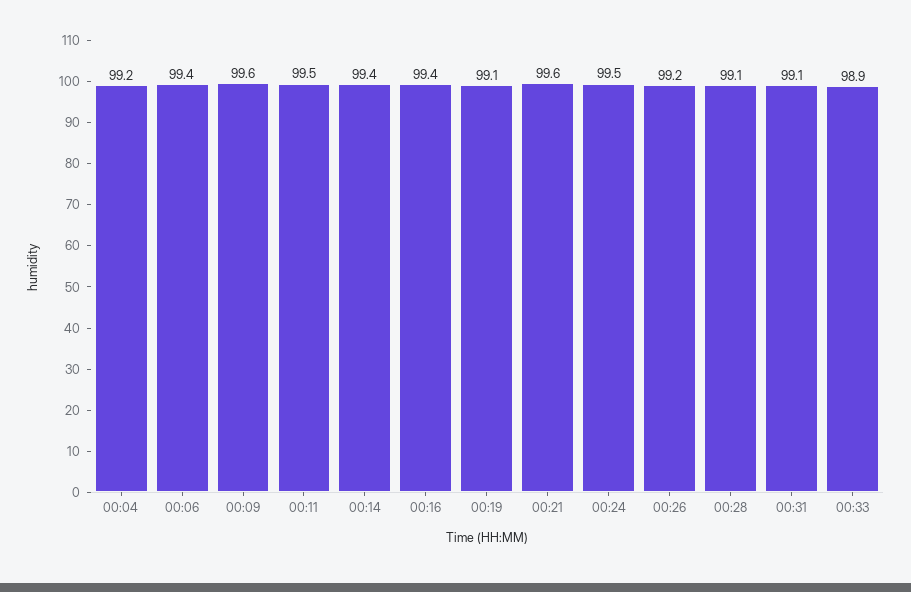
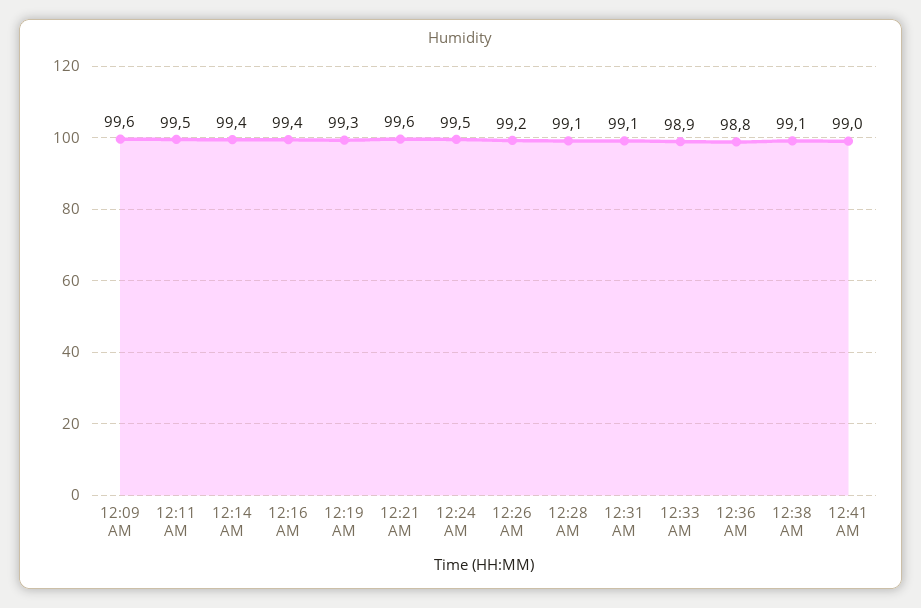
00:04: 99.2 -> none
00:06: 99.4 -> none
00:19: 99.1 -> 99.3
12:36 AM: none -> 98.8
12:38 AM: none -> 99.1
12:41 AM: none -> 99

